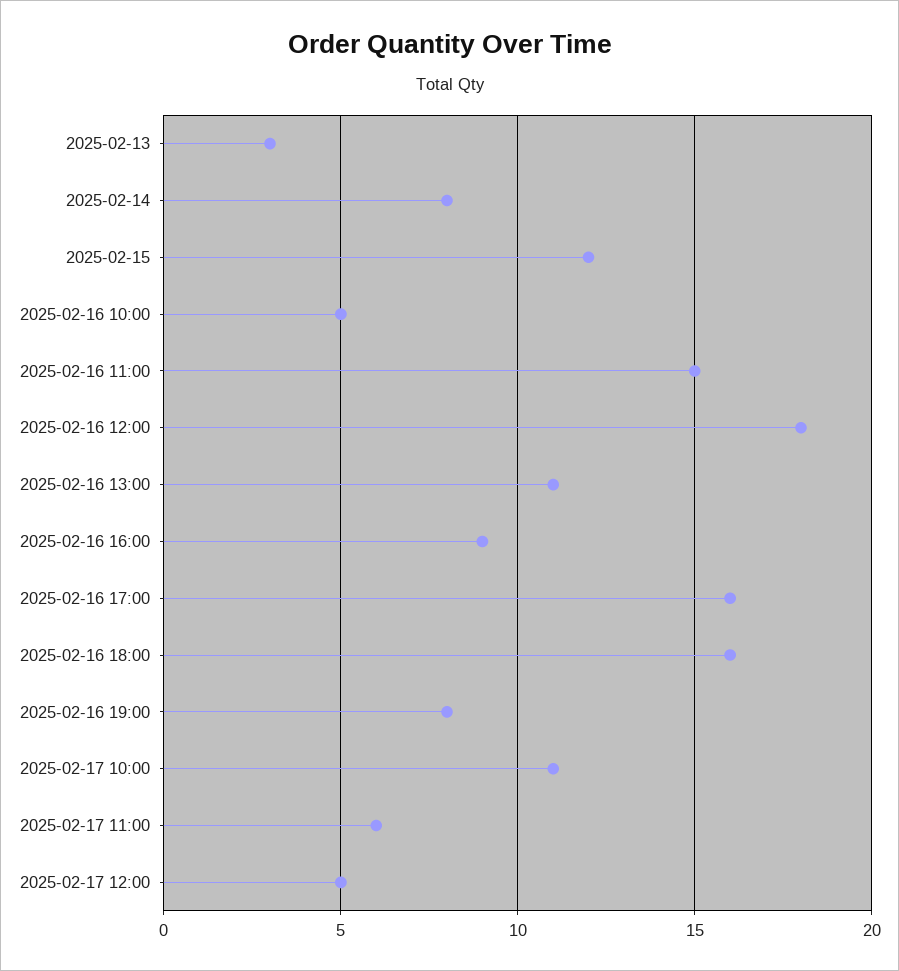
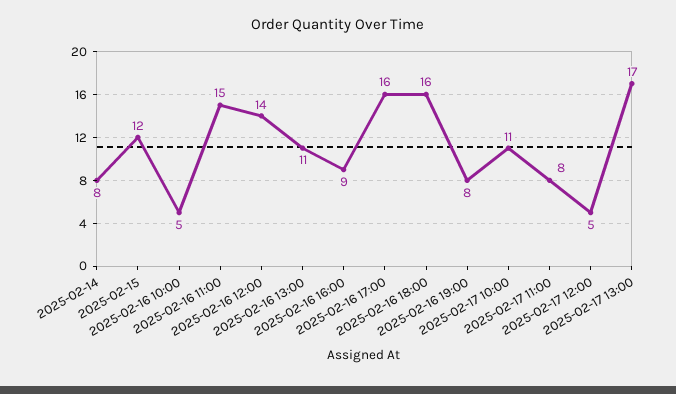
2025-02-13: 3 -> none
2025-02-16 12:00: 18 -> 14
2025-02-17 11:00: 6 -> 8
2025-02-17 13:00: none -> 17

